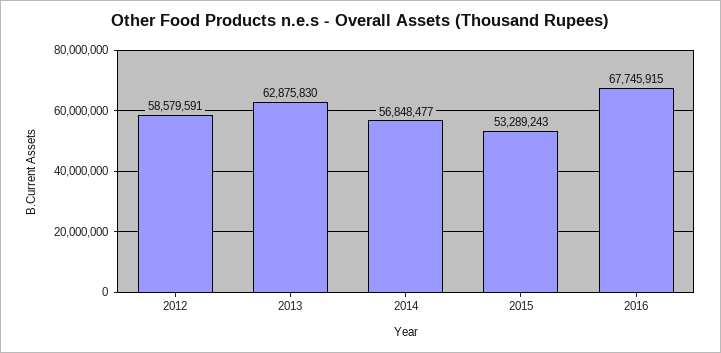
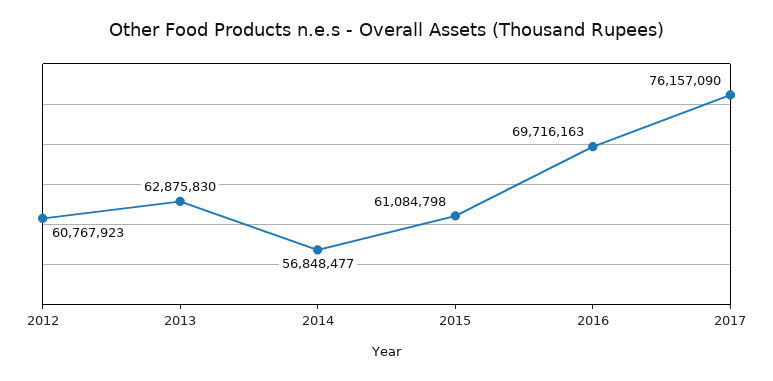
2012: 58579591 -> 60767923
2015: 53289243 -> 61084798
2016: 67745915 -> 69716163
2017: none -> 76157090

